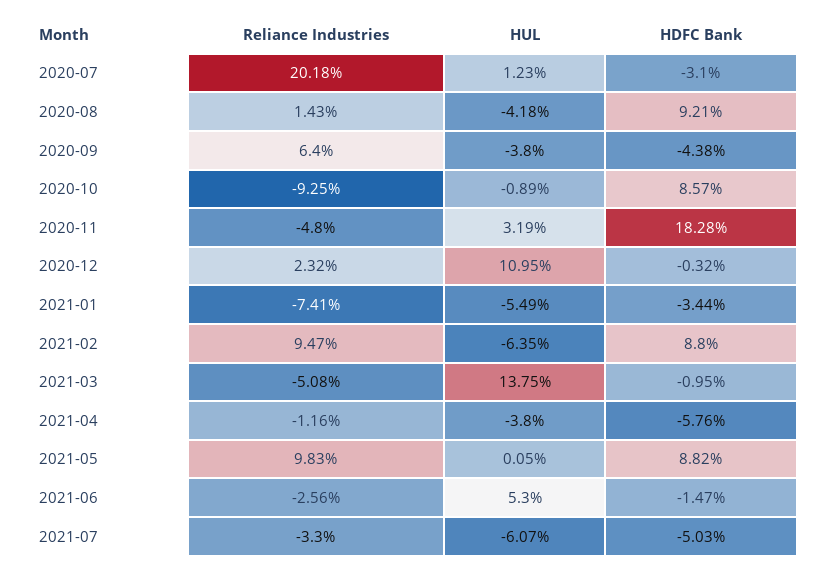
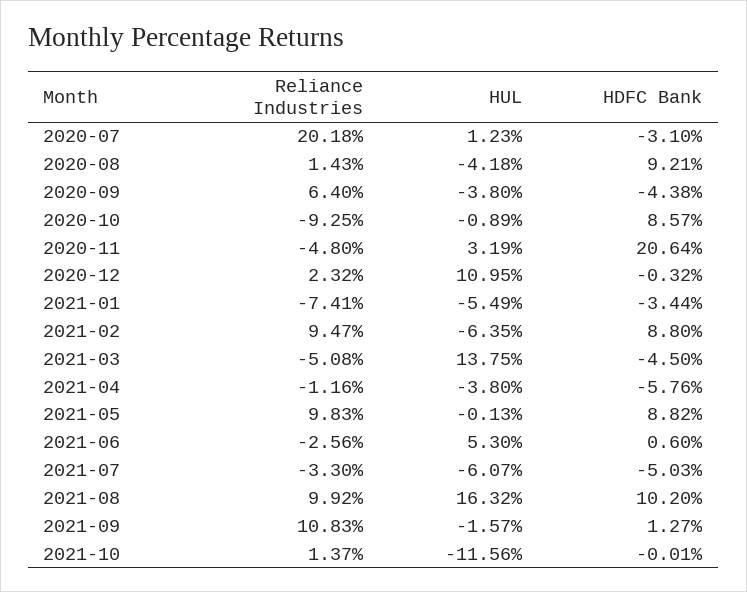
HDFC Bank, 2020-11: 18.28 -> 20.64
HDFC Bank, 2021-03: -0.95 -> -4.5
HUL, 2021-05: 0.05 -> -0.13
HDFC Bank, 2021-06: -1.47 -> 0.6
Reliance Industries, 2021-08: none -> 9.92
HUL, 2021-08: none -> 16.32
HDFC Bank, 2021-08: none -> 10.2
Reliance Industries, 2021-09: none -> 10.83
HUL, 2021-09: none -> -1.57
HDFC Bank, 2021-09: none -> 1.27
Reliance Industries, 2021-10: none -> 1.37
HUL, 2021-10: none -> -11.56
HDFC Bank, 2021-10: none -> -0.01

